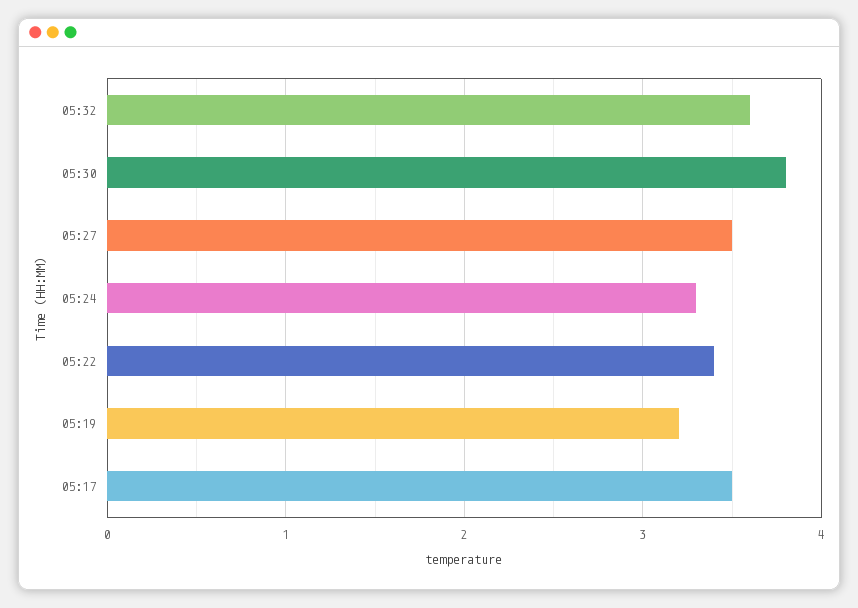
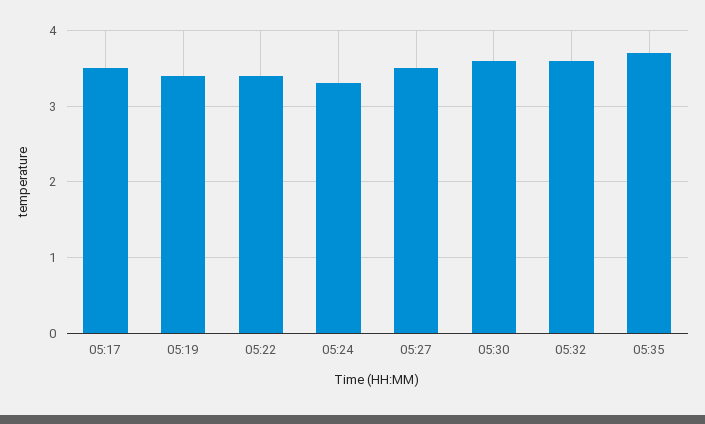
05:30: 3.8 -> 3.6
05:19: 3.2 -> 3.4
05:35: none -> 3.7

